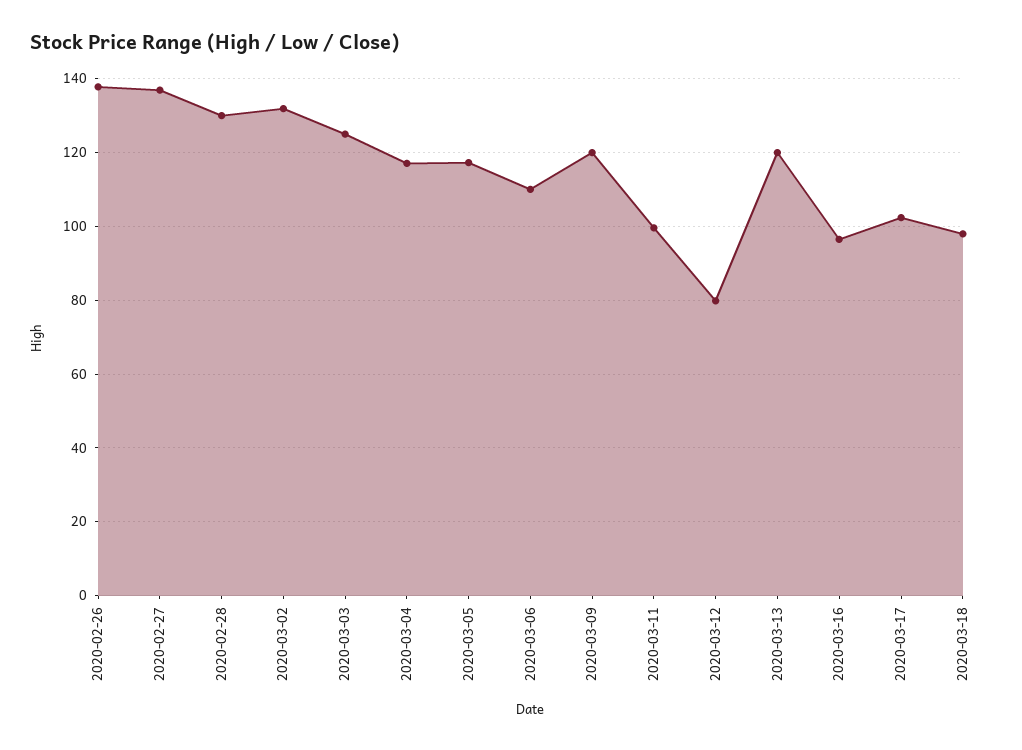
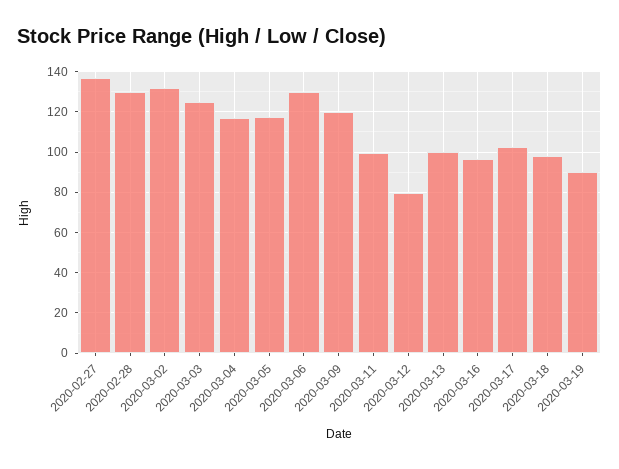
2020-02-26: 138 -> none
2020-03-06: 110 -> 130
2020-03-13: 120 -> 100
2020-03-19: none -> 90

